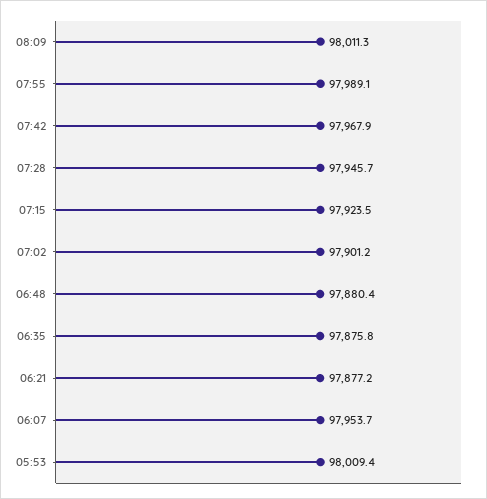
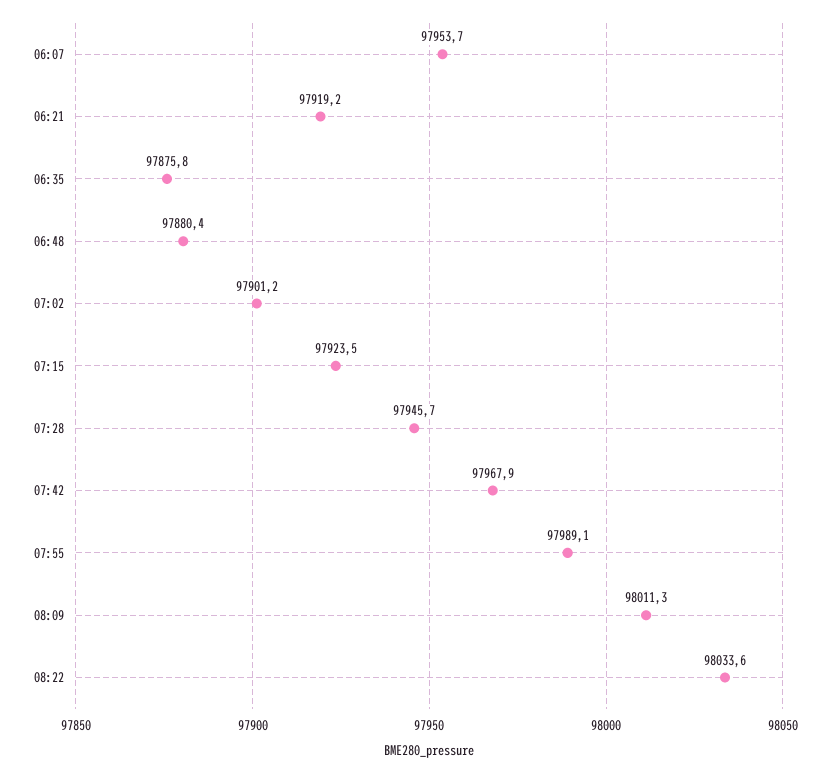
06:21: 97877.2 -> 97919.2
05:53: 98009.4 -> none
08:22: none -> 98033.6

